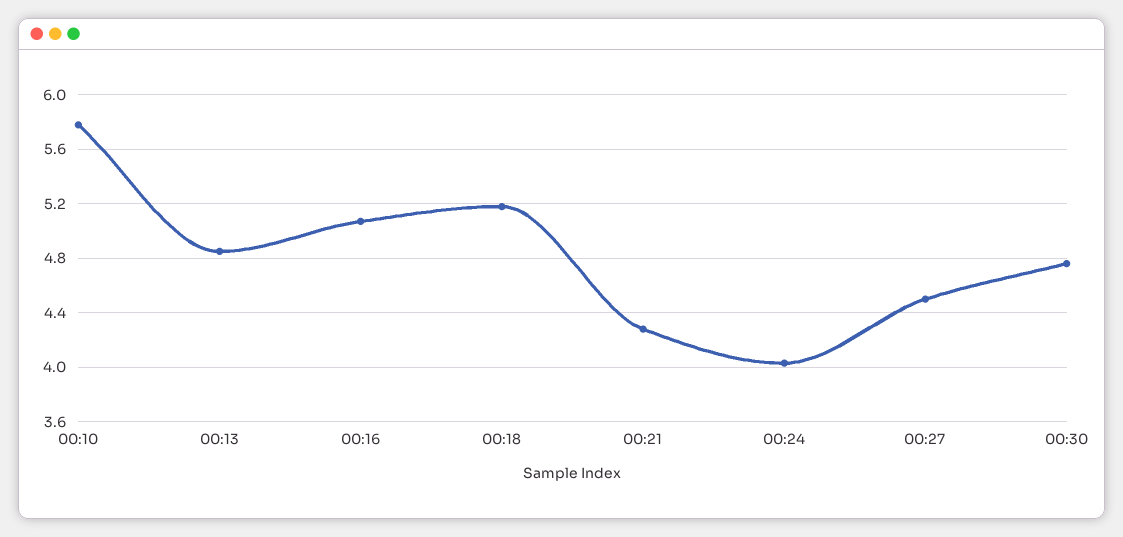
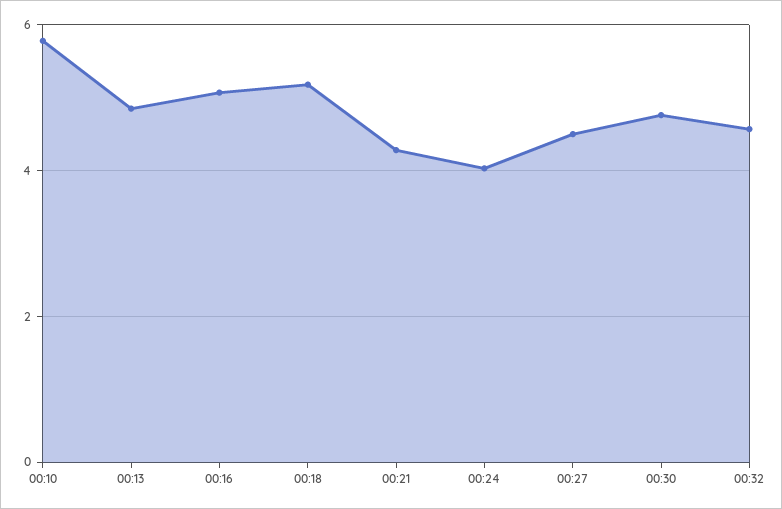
00:32: none -> 4.6

